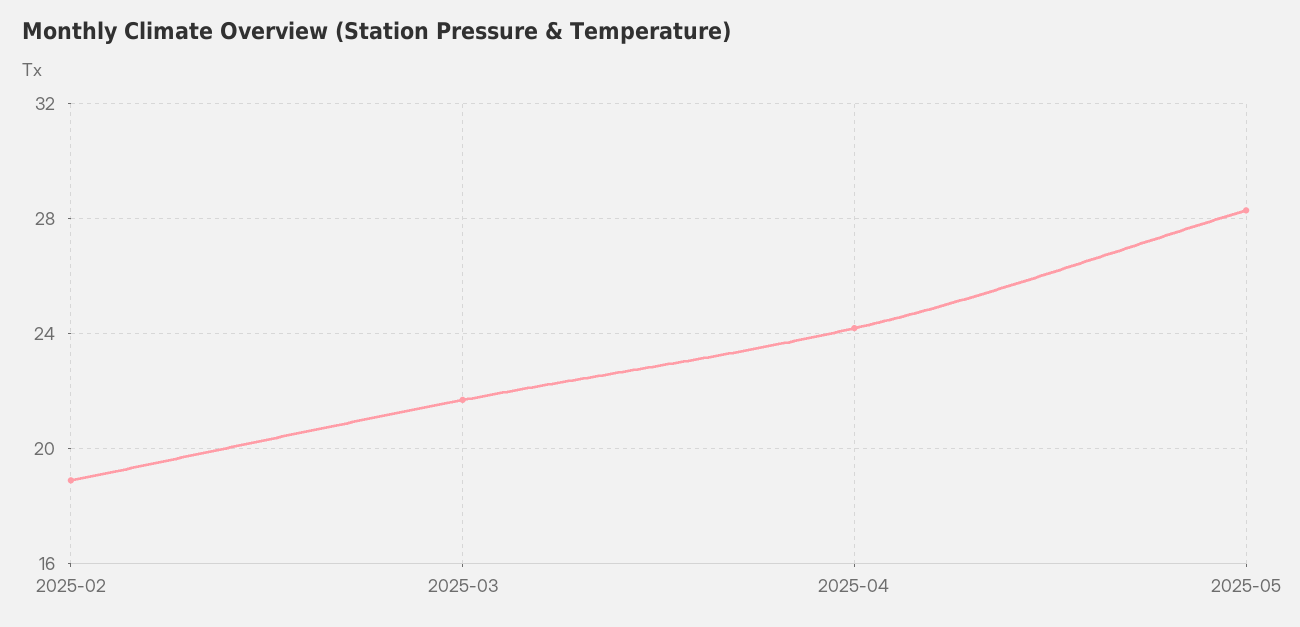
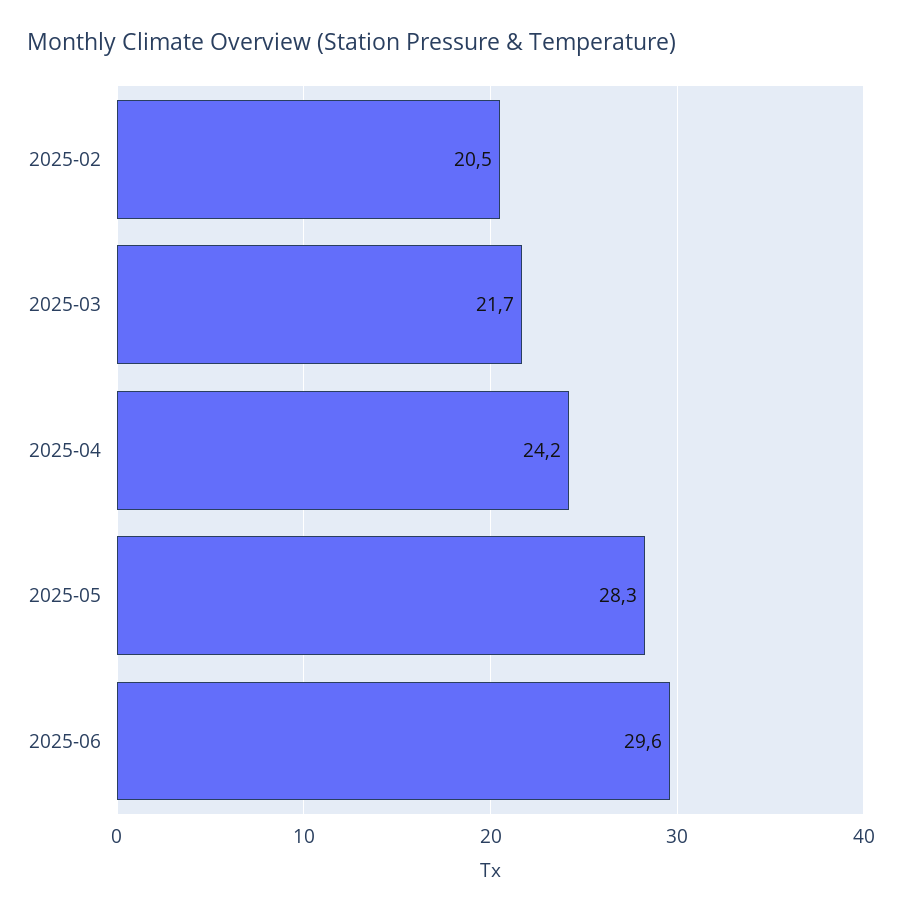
2025-02: 19 -> 20.5
2025-06: none -> 29.6

